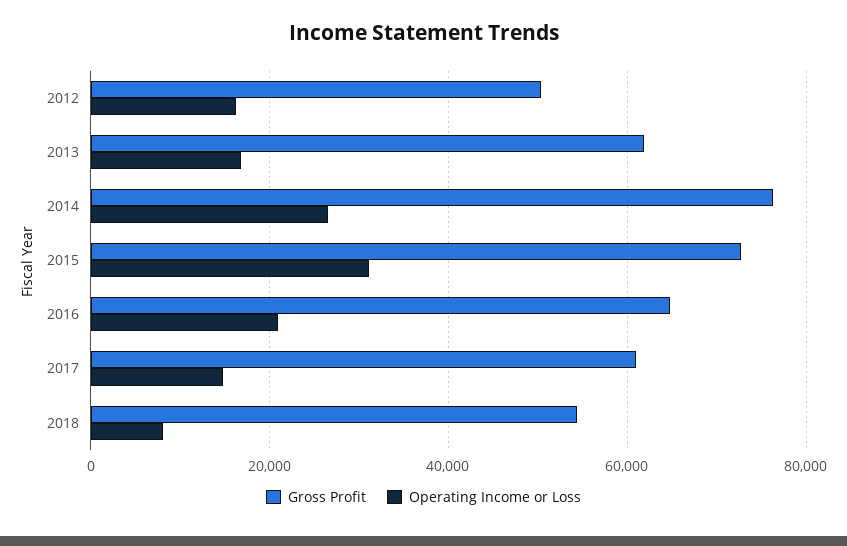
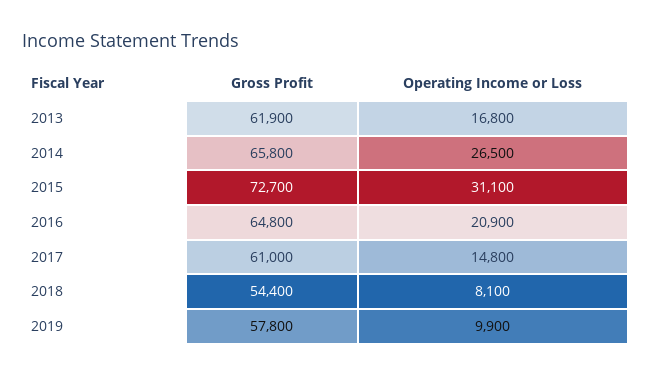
Gross Profit, 2012: 50000 -> none
Operating Income or Loss, 2012: 16000 -> none
Gross Profit, 2014: 76000 -> 65800
Gross Profit, 2019: none -> 57800
Operating Income or Loss, 2019: none -> 9900

